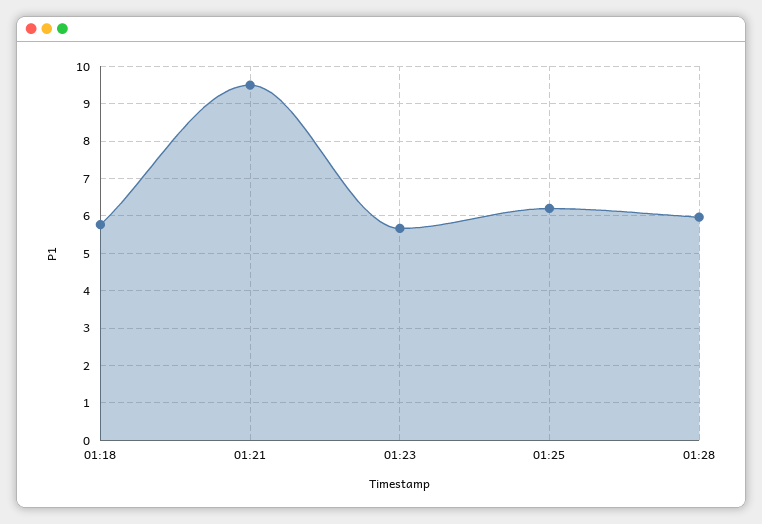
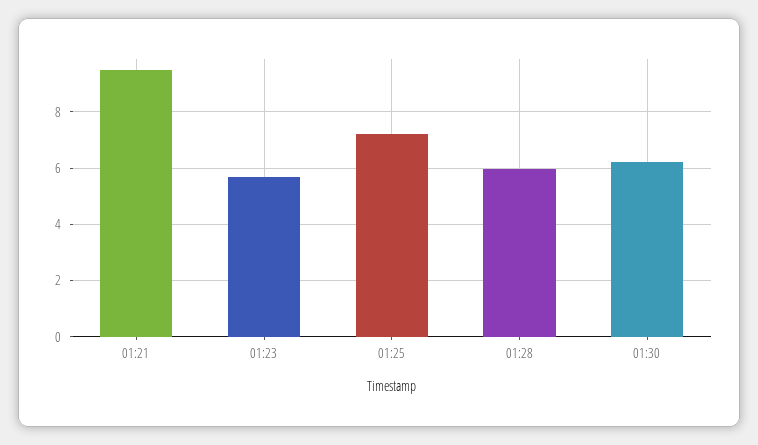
01:18: 5.8 -> none
01:25: 6.2 -> 7.25
01:30: none -> 6.25

